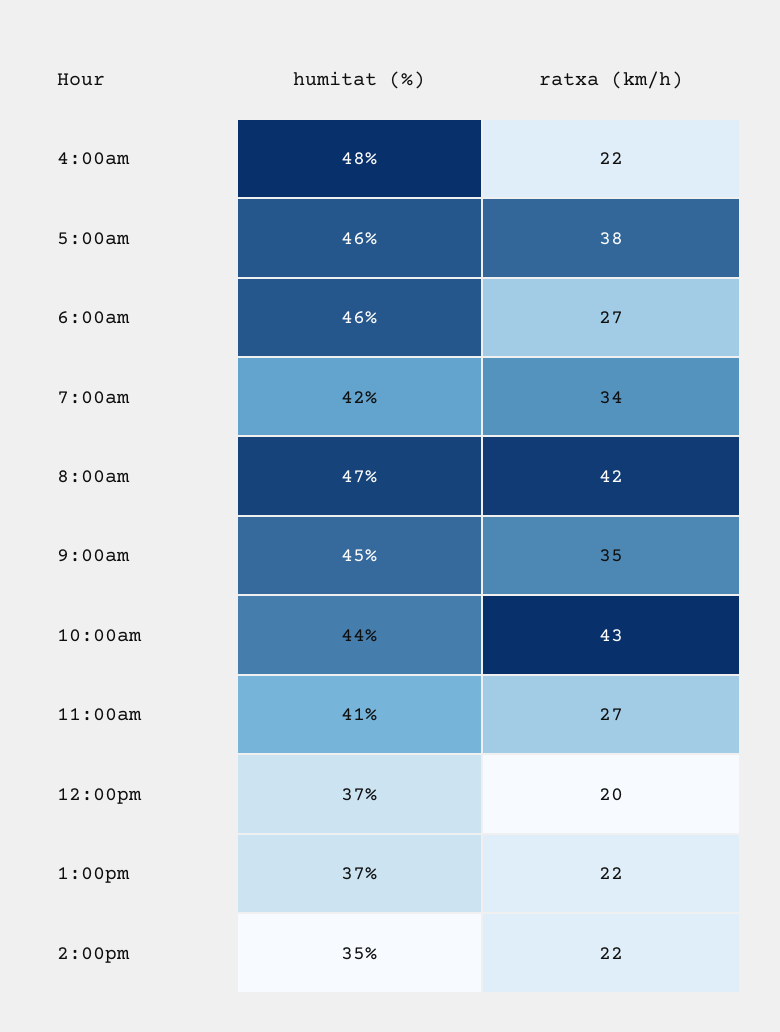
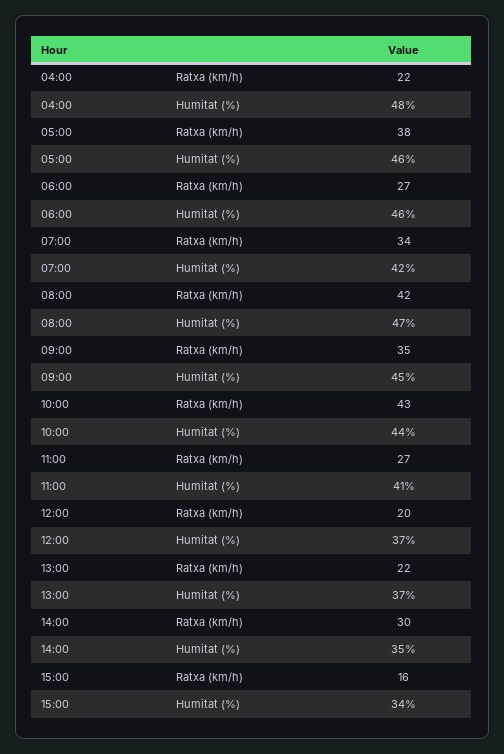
ratxa (km/h), 2:00pm: 22 -> 30
ratxa (km/h), 15:00: none -> 16
humitat (%), 15:00: none -> 34

